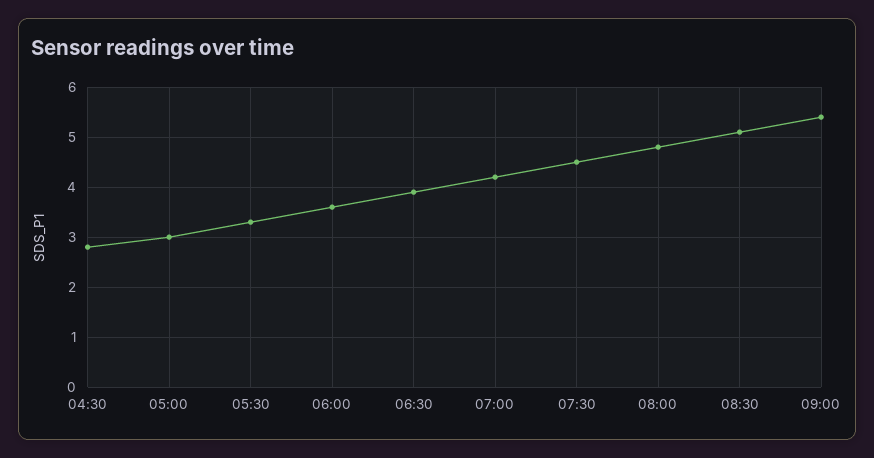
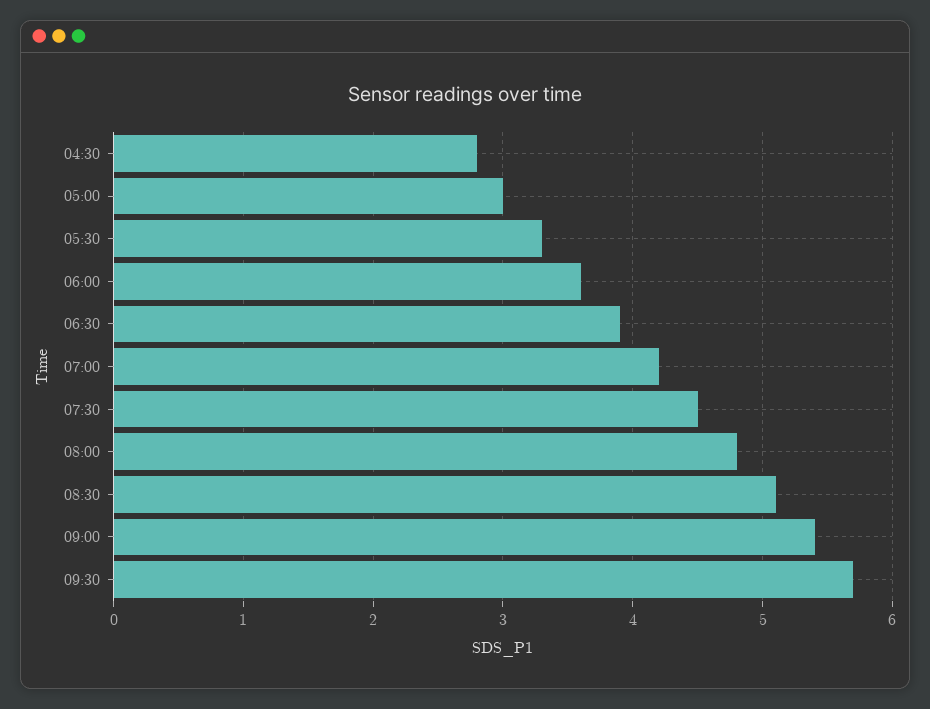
09:30: none -> 5.7

